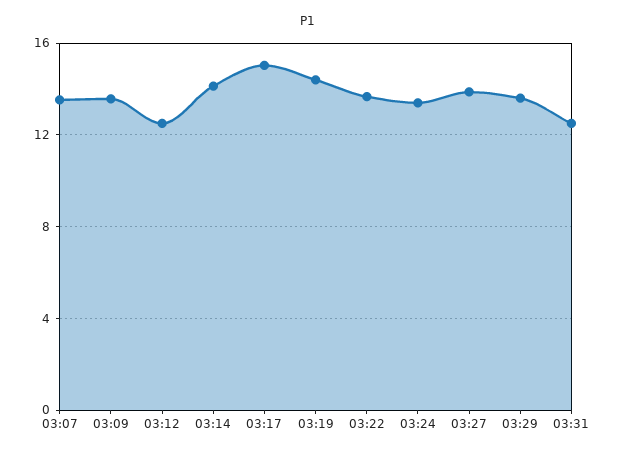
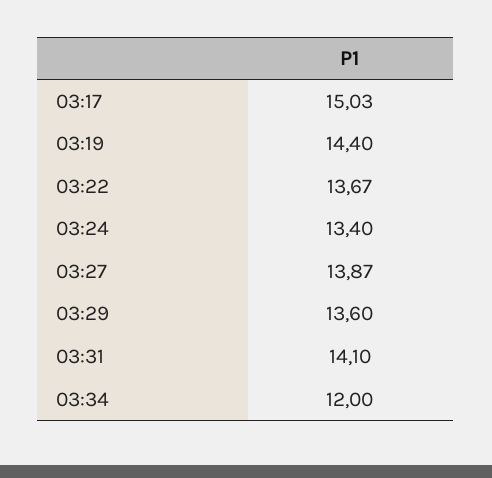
03:07: 13.5 -> none
03:09: 13.5 -> none
03:12: 12.5 -> none
03:14: 14 -> none
03:31: 12.5 -> 14.1
03:34: none -> 12

